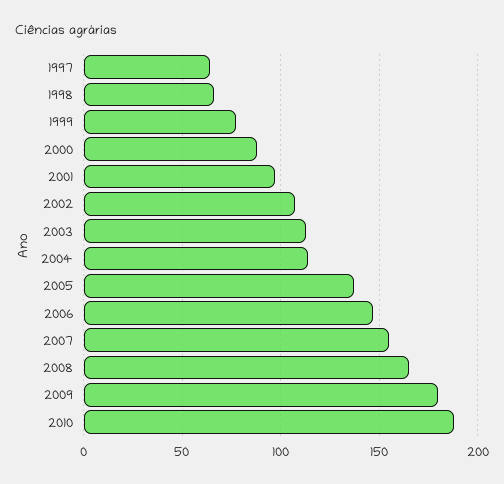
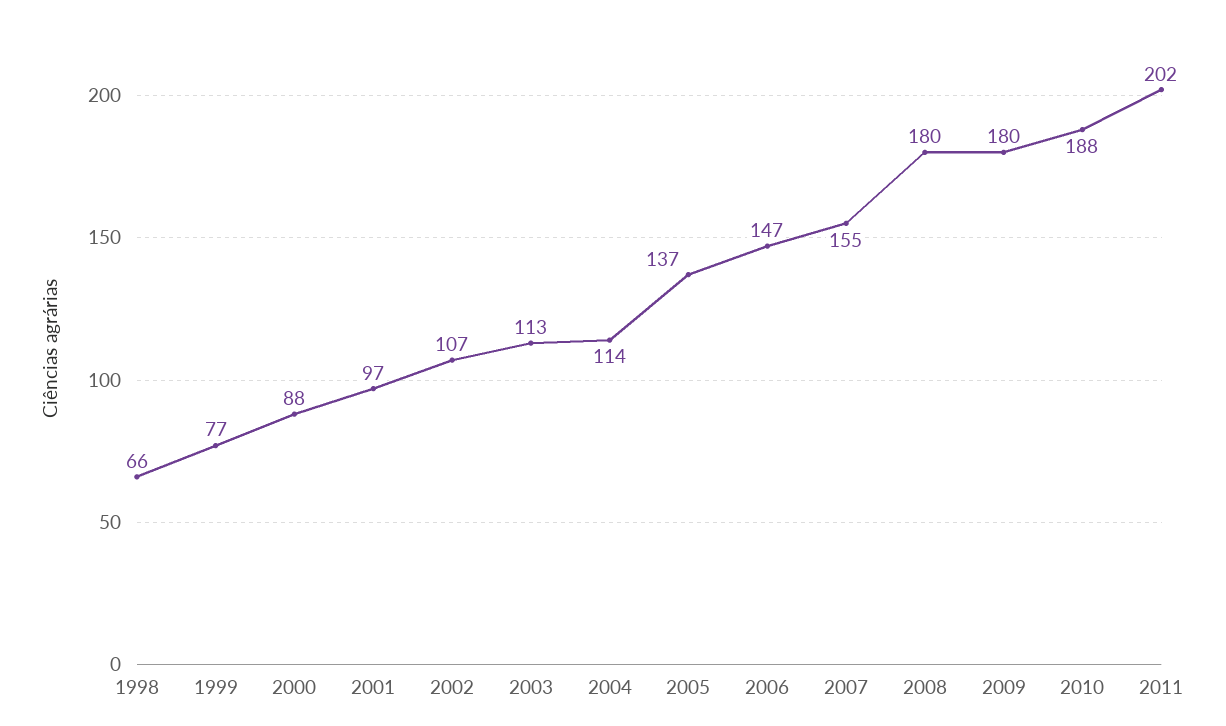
1997: 65 -> none
2008: 165 -> 180
2011: none -> 202

